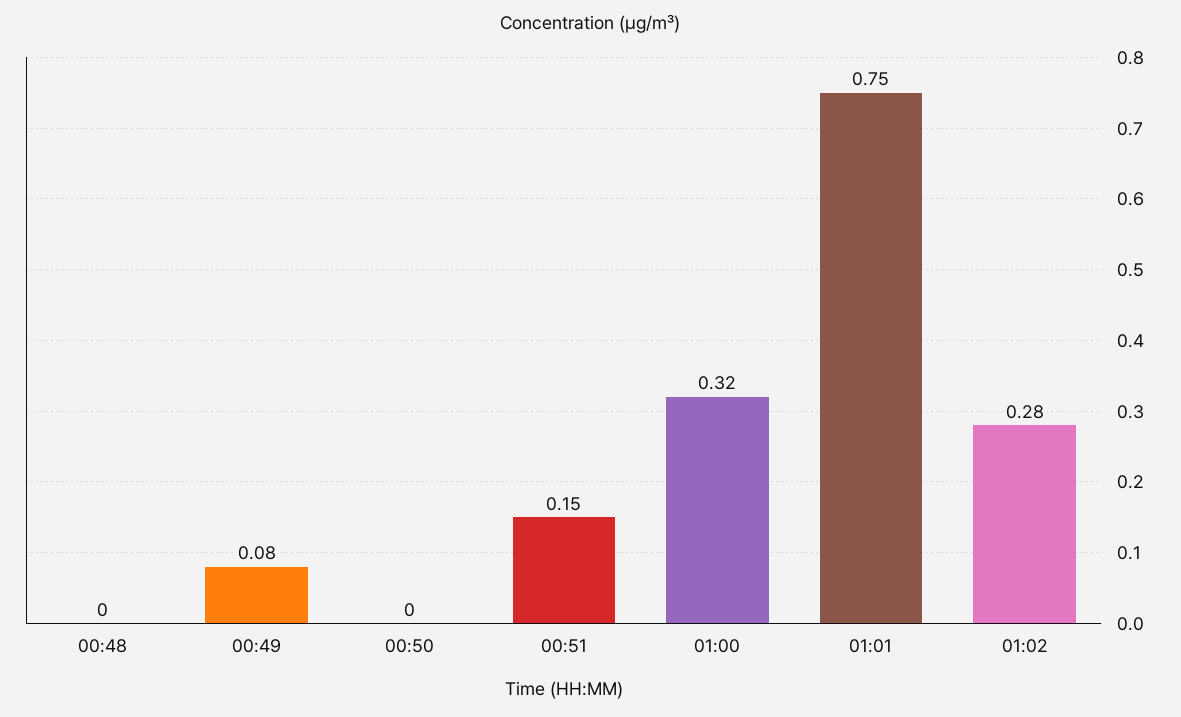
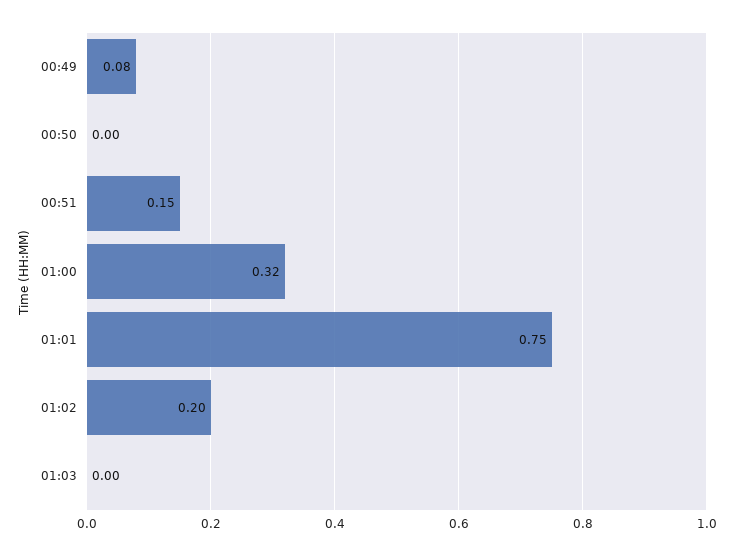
00:48: 0 -> none
01:02: 0.28 -> 0.2
01:03: none -> 0

